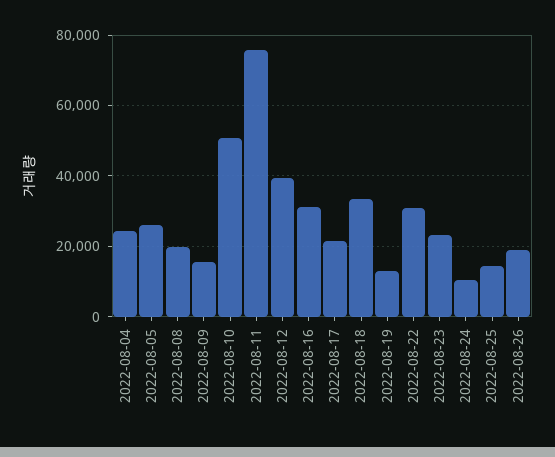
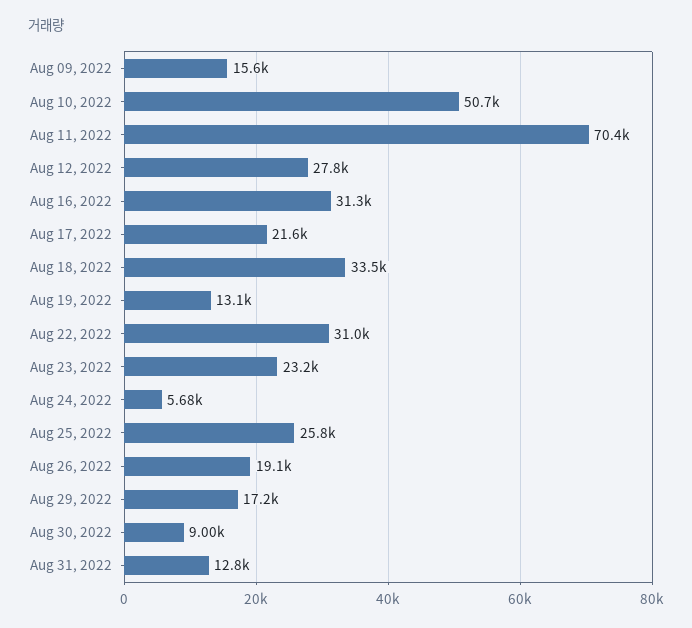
2022-08-04: 24000 -> none
2022-08-05: 26000 -> none
2022-08-08: 20000 -> none
2022-08-11: 76000 -> 70400
2022-08-12: 40000 -> 27800
2022-08-24: 10000 -> 5680
2022-08-25: 14000 -> 25800
Aug 29, 2022: none -> 17200
Aug 30, 2022: none -> 9000
Aug 31, 2022: none -> 12800

